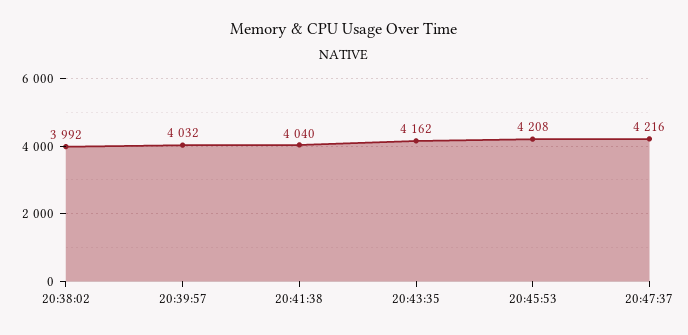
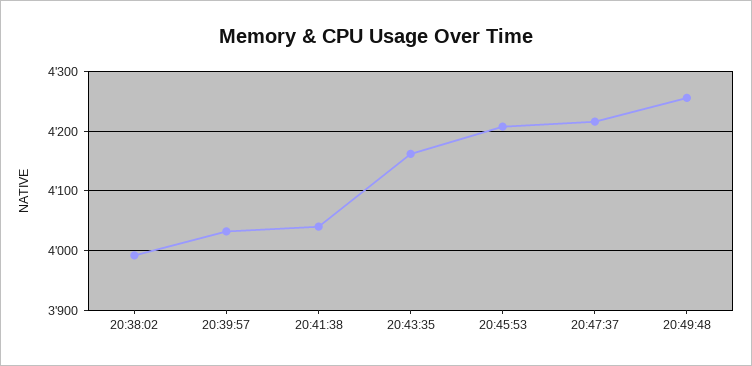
20:49:48: none -> 4260

